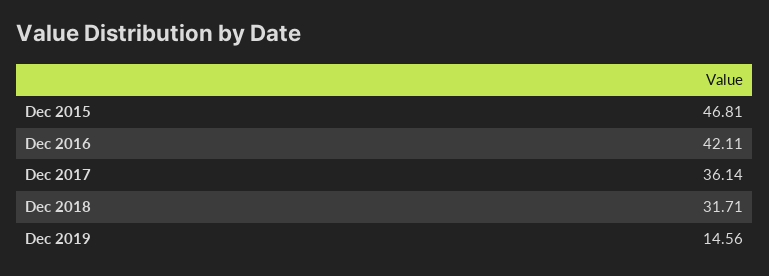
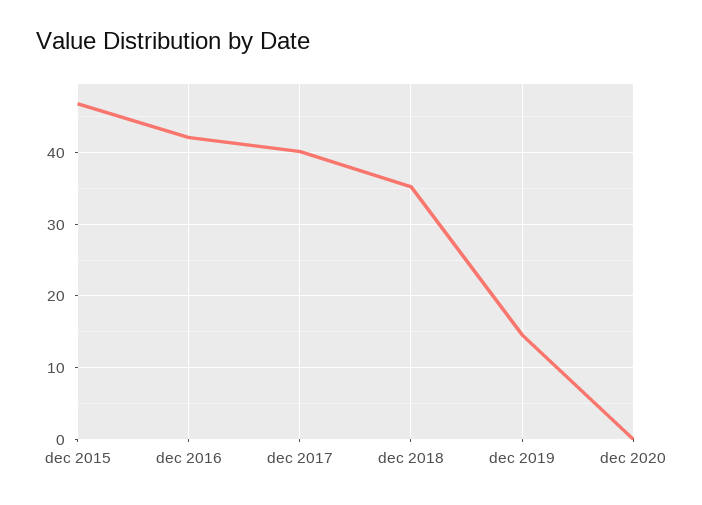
Dec 2017: 36.14 -> 40
Dec 2018: 31.71 -> 35
dec 2020: none -> 0

